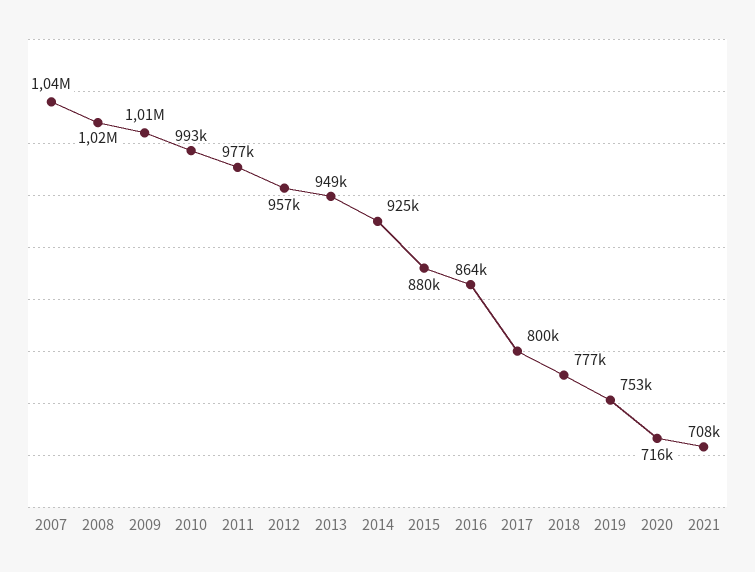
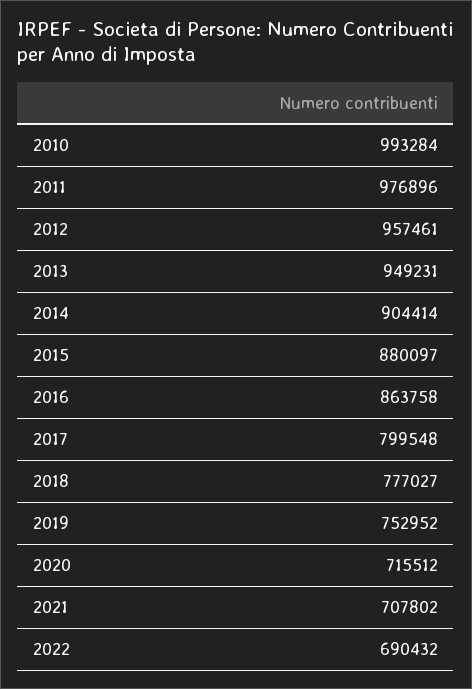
2007: 1040000 -> none
2008: 1020000 -> none
2009: 1010000 -> none
2014: 925000 -> 904414
2022: none -> 690432

